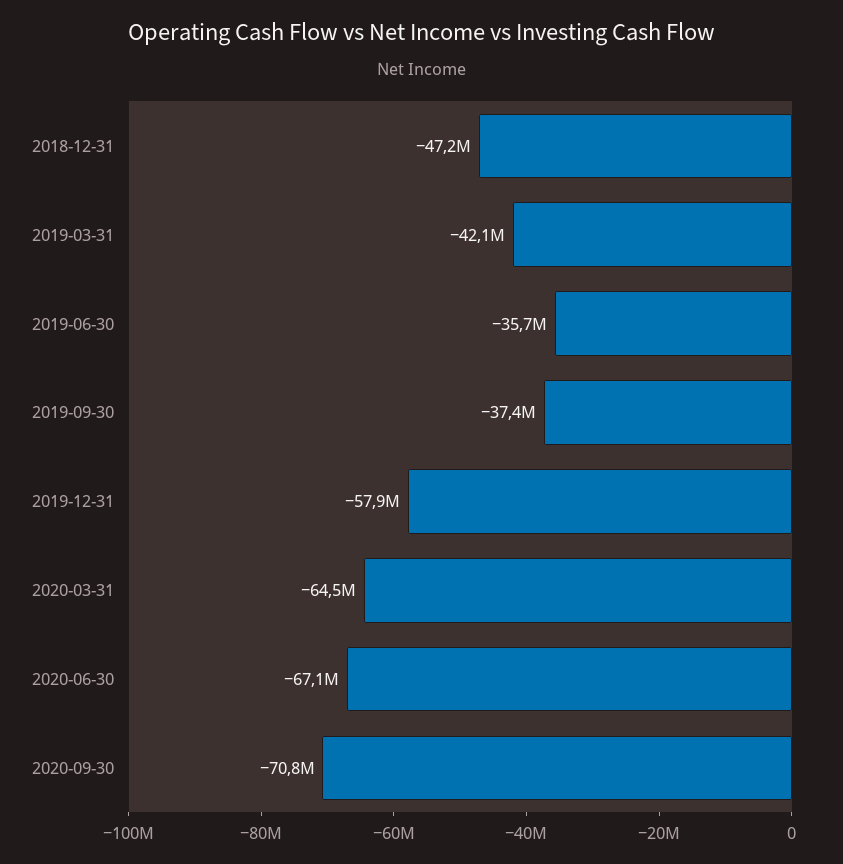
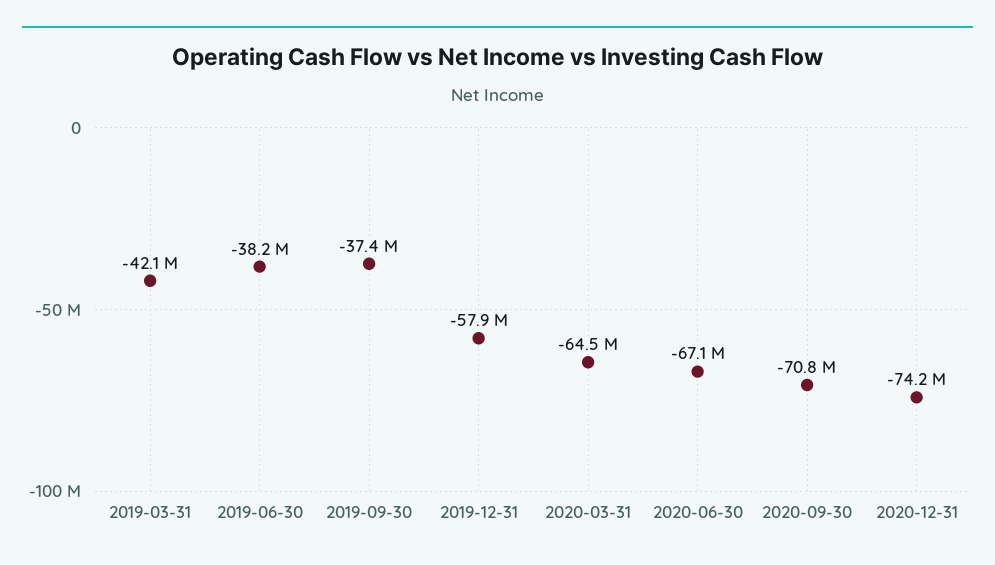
2018-12-31: -47200000 -> none
2019-06-30: -35700000 -> -38200000
2020-12-31: none -> -74200000

